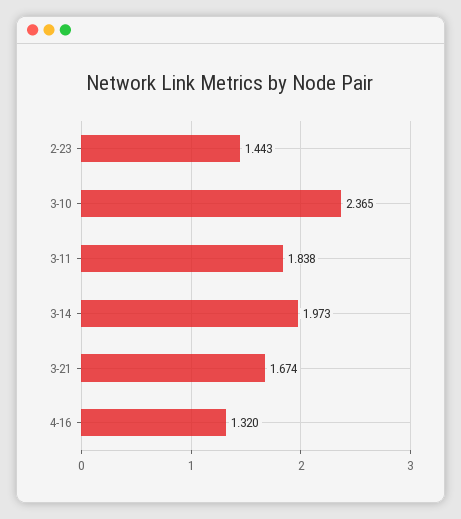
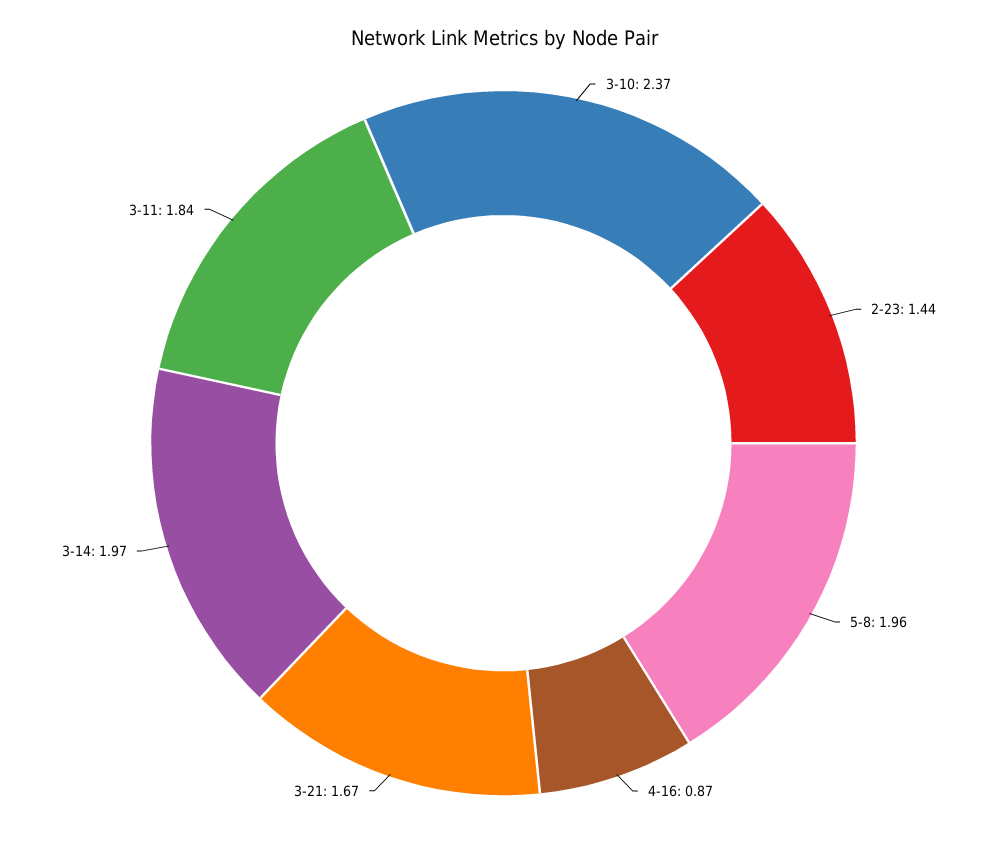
4-16: 1.32 -> 0.87
5-8: none -> 1.96

